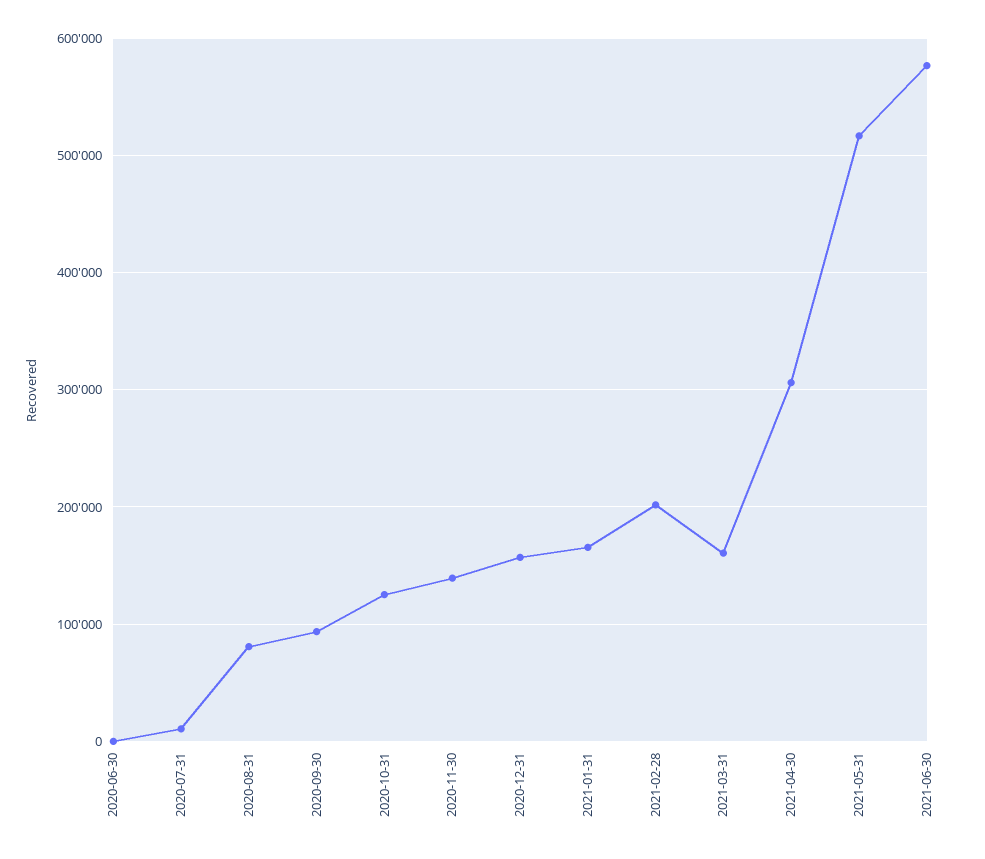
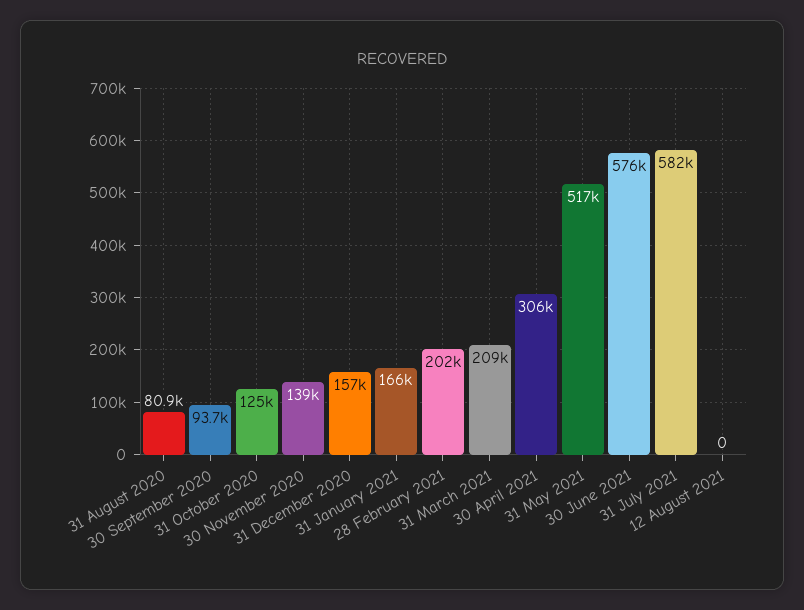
2020-06-30: 0 -> none
2020-07-31: 10000 -> none
2021-03-31: 160000 -> 209000
31 July 2021: none -> 582000
12 August 2021: none -> 0

